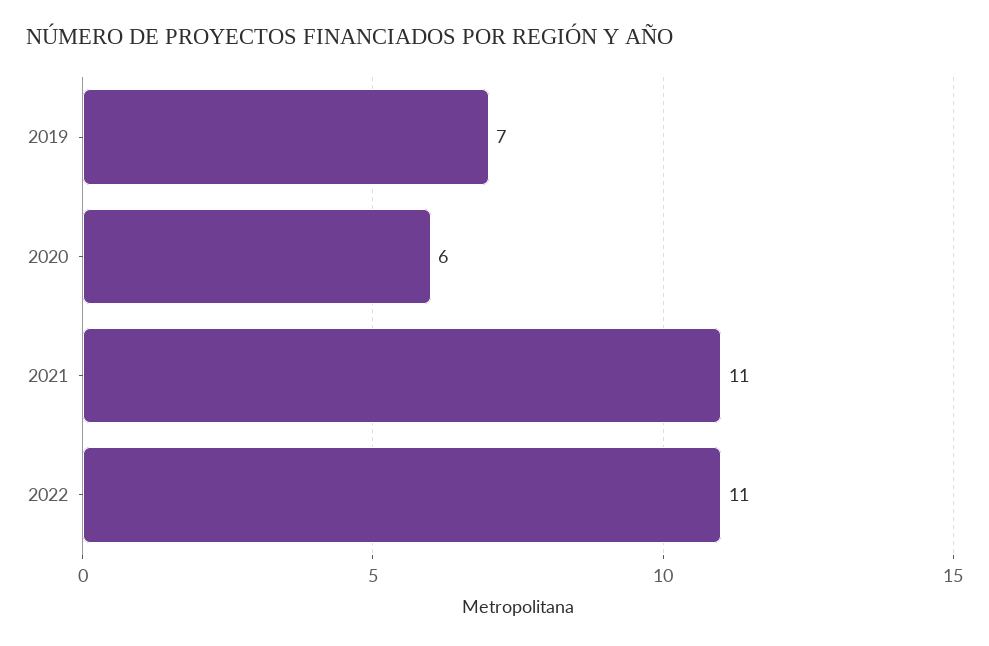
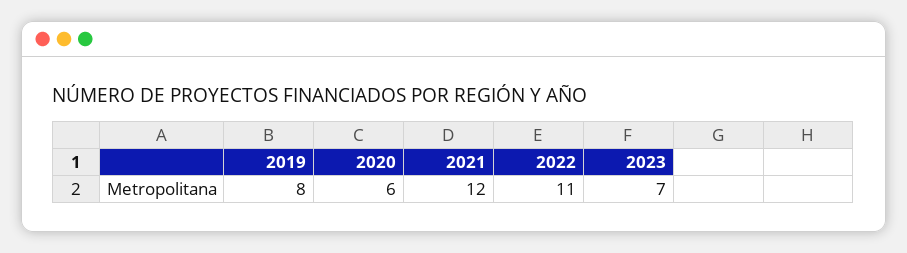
2019: 7 -> 8
2021: 11 -> 12
2023: none -> 7

